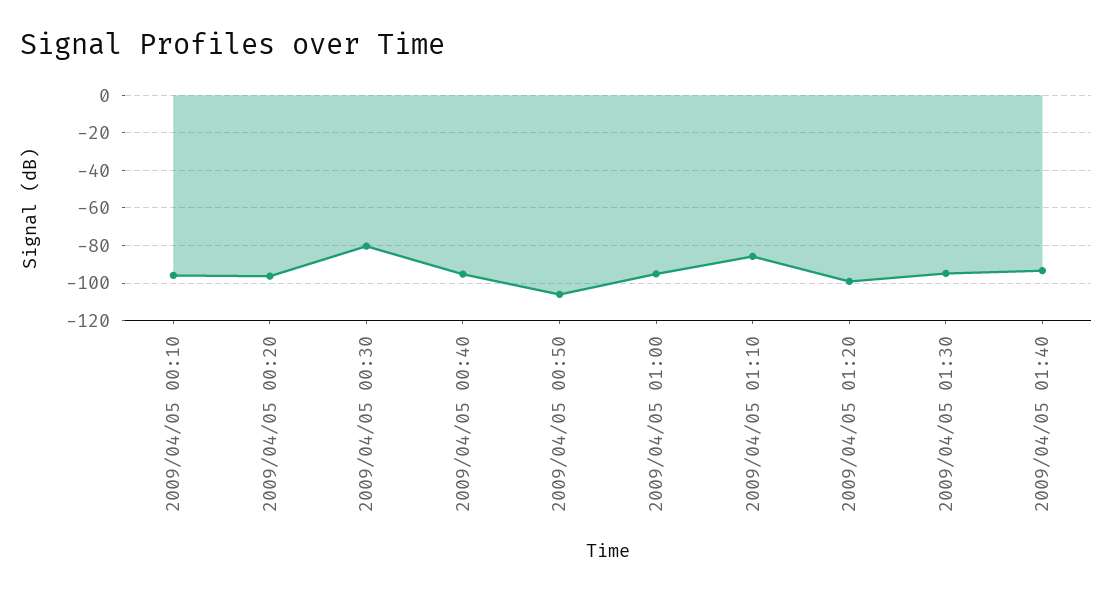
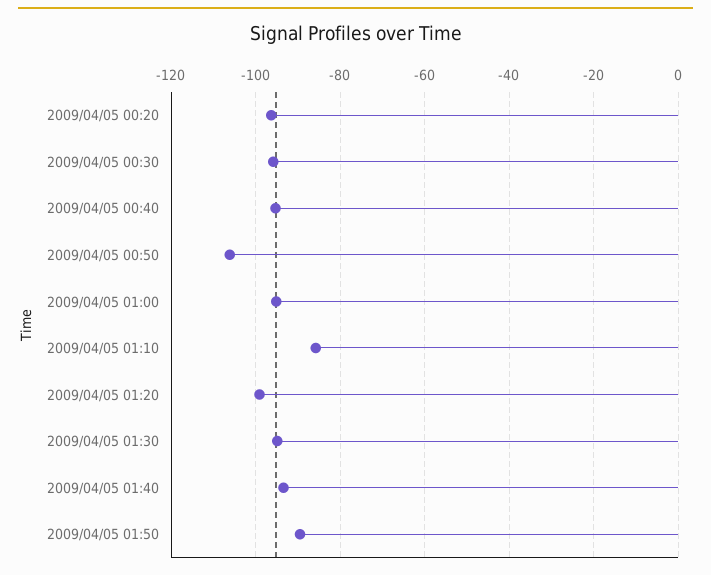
2009/04/05 00:10: -95 -> none
2009/04/05 00:30: -80 -> -96
2009/04/05 01:50: none -> -90

